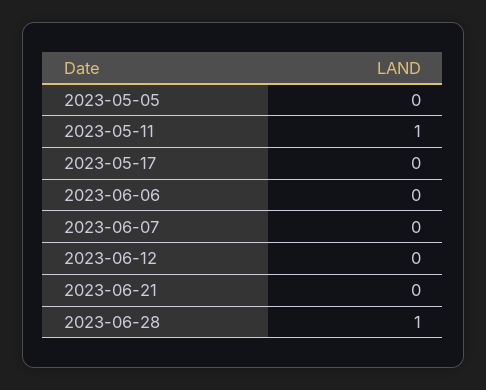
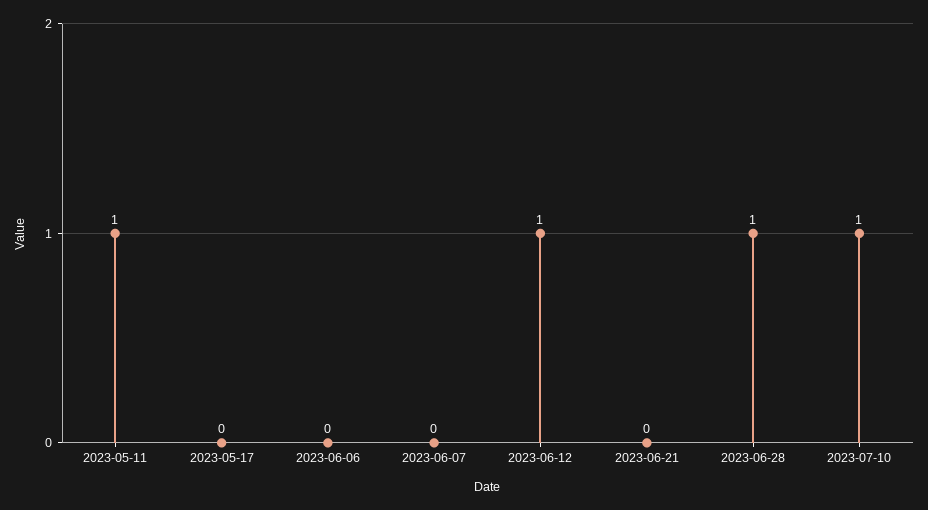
2023-05-05: 0 -> none
2023-06-12: 0 -> 1
2023-07-10: none -> 1

